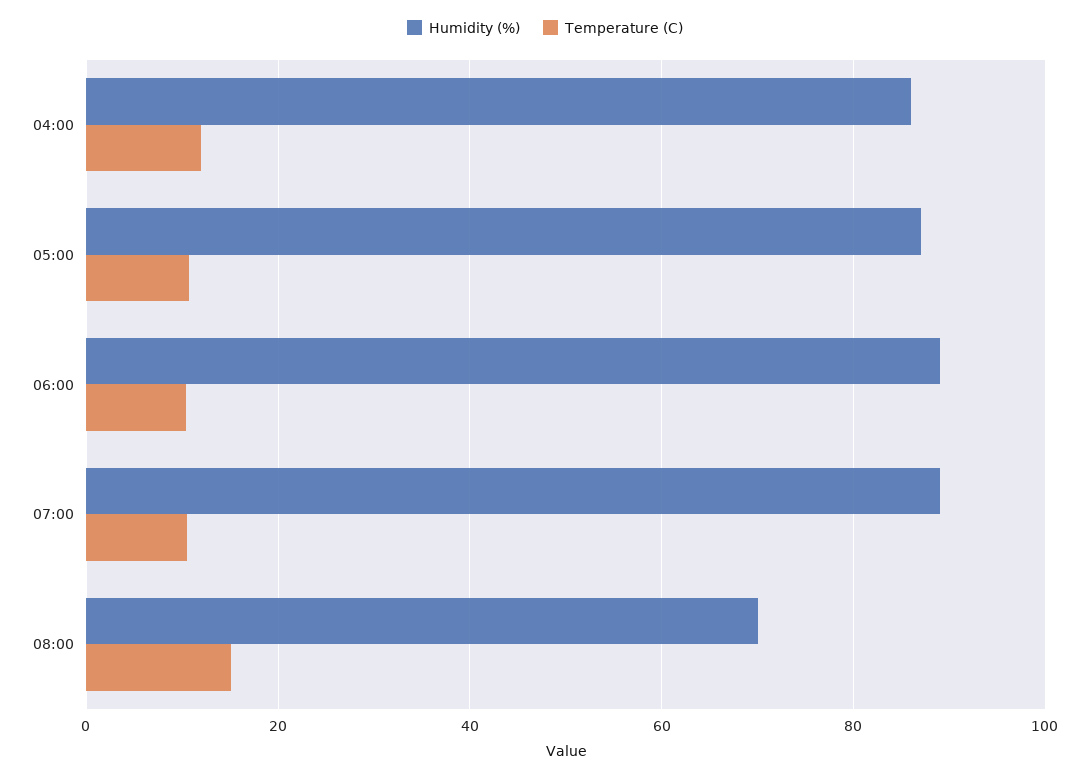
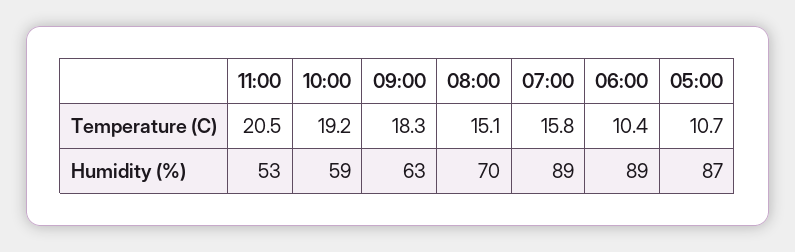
Humidity (%), 04:00: 86 -> none
Temperature (C), 04:00: 12 -> none
Temperature (C), 07:00: 10 -> 15.8
Temperature (C), 11:00: none -> 20.5
Temperature (C), 10:00: none -> 19.2
Temperature (C), 09:00: none -> 18.3
Humidity (%), 11:00: none -> 53
Humidity (%), 10:00: none -> 59
Humidity (%), 09:00: none -> 63

